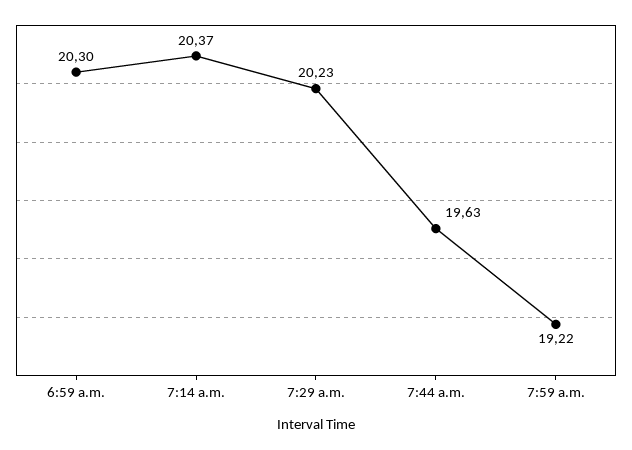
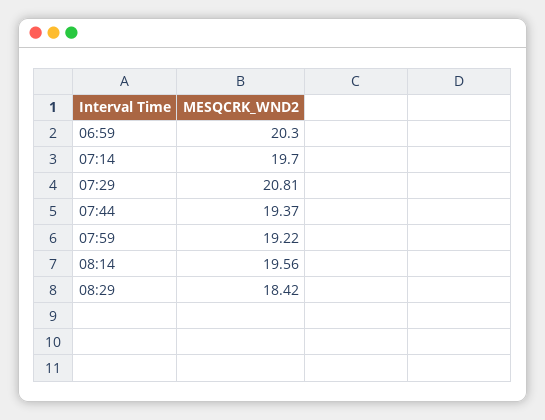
7:14 a.m.: 20.37 -> 19.7
7:29 a.m.: 20.23 -> 20.81
7:44 a.m.: 19.63 -> 19.37
08:14: none -> 19.56
08:29: none -> 18.42

